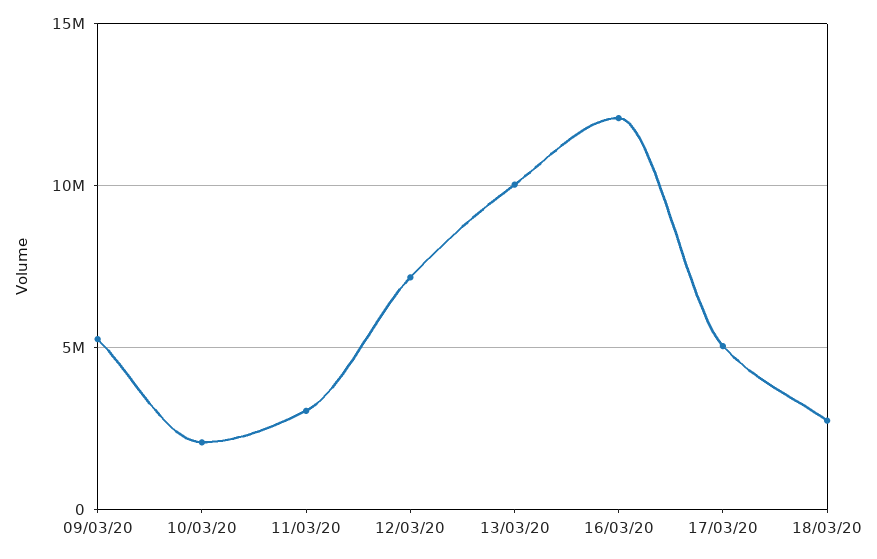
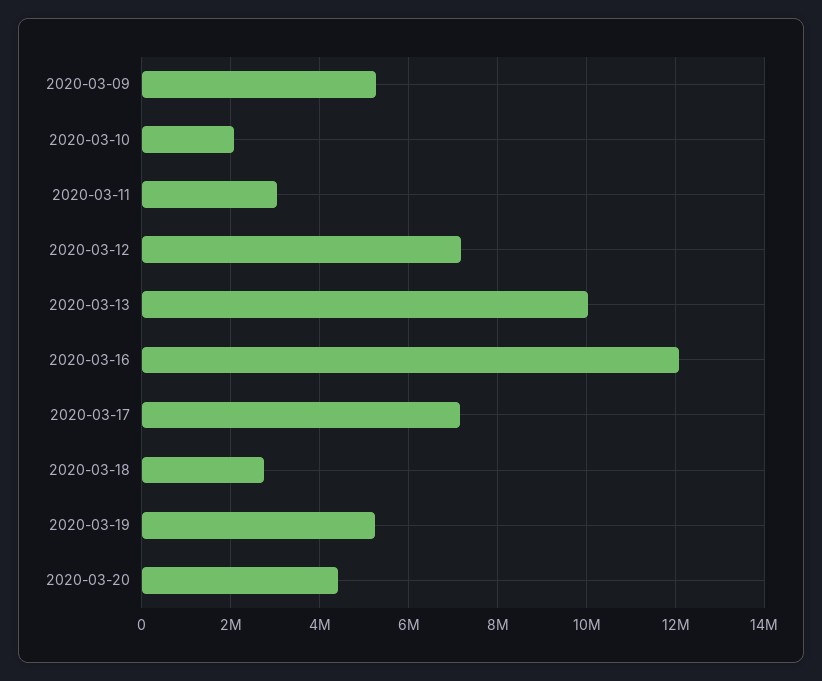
17/03/20: 5000000 -> 7200000
2020-03-19: none -> 5200000
2020-03-20: none -> 4400000

